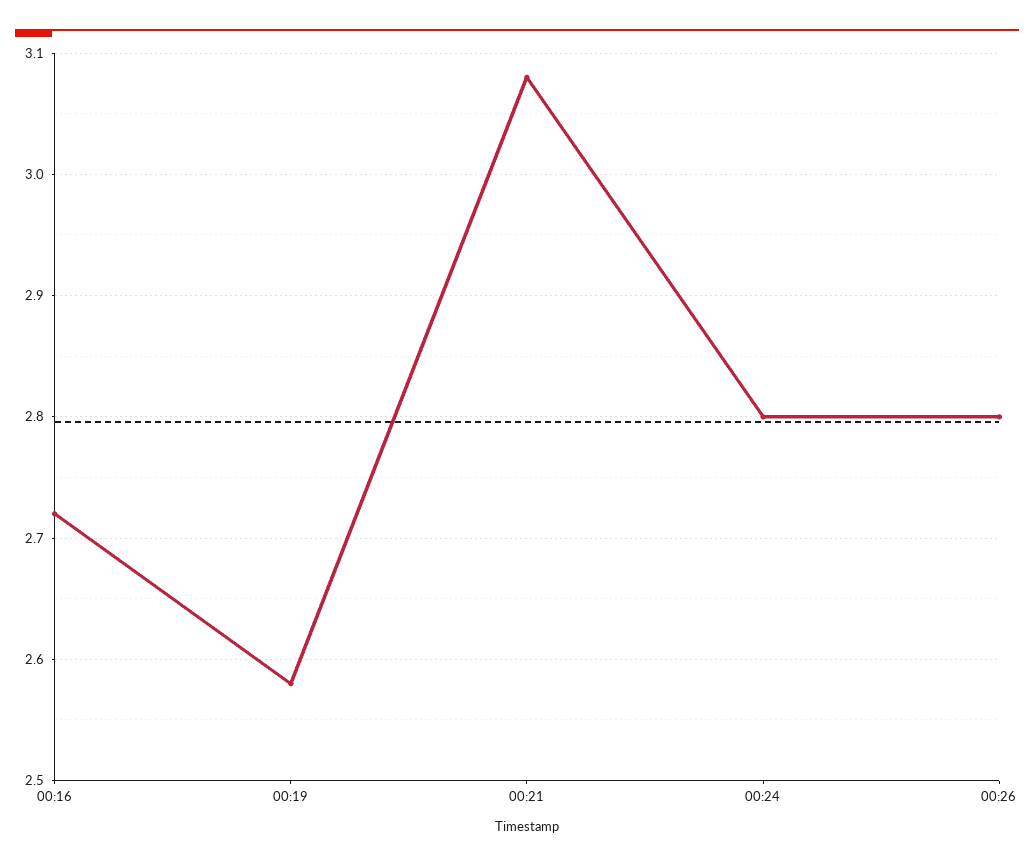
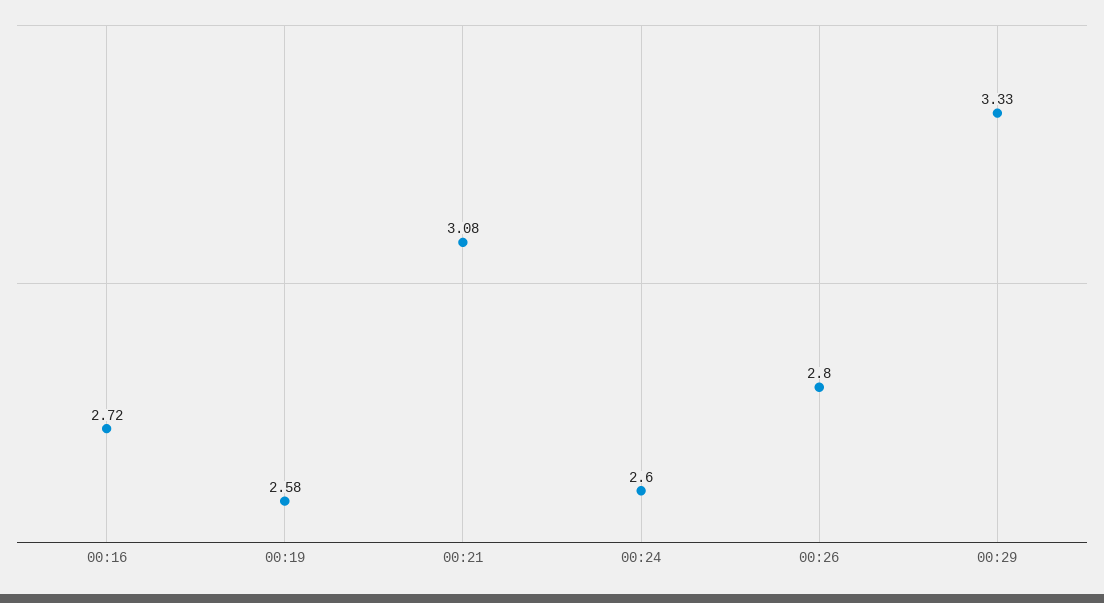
00:24: 2.8 -> 2.6
00:29: none -> 3.33

